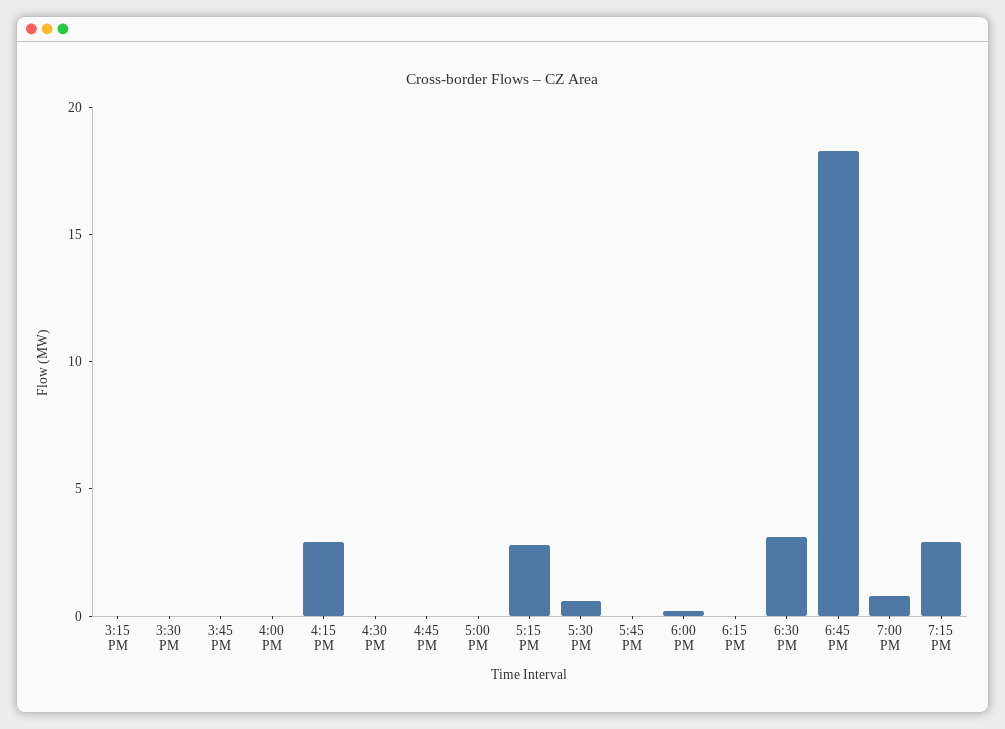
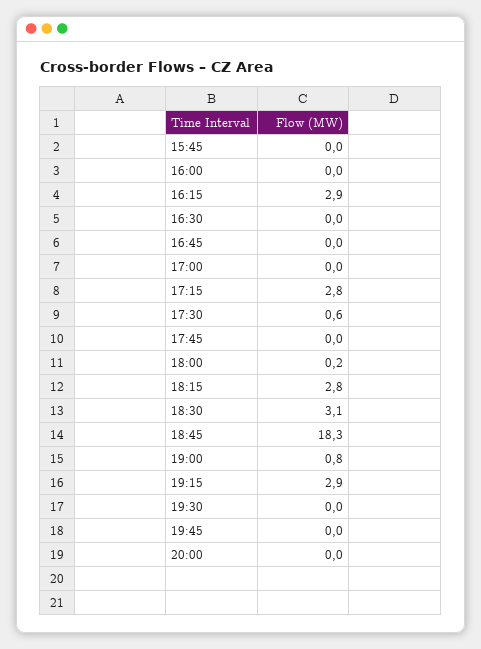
3:15 PM: 0 -> none
3:30 PM: 0 -> none
6:15 PM: 0 -> 2.8
19:30: none -> 0
19:45: none -> 0
20:00: none -> 0

